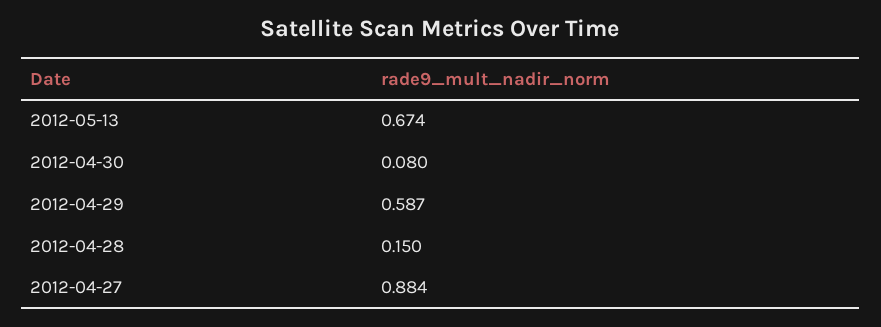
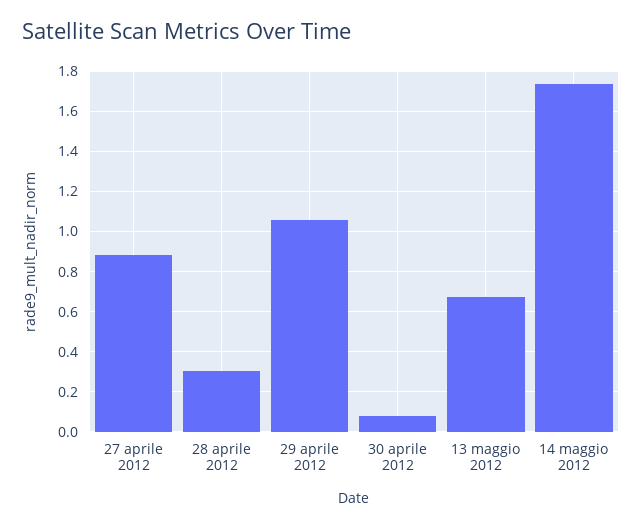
2012-04-29: 0.587 -> 1.05
2012-04-28: 0.15 -> 0.3
14 maggio 2012: none -> 1.75

